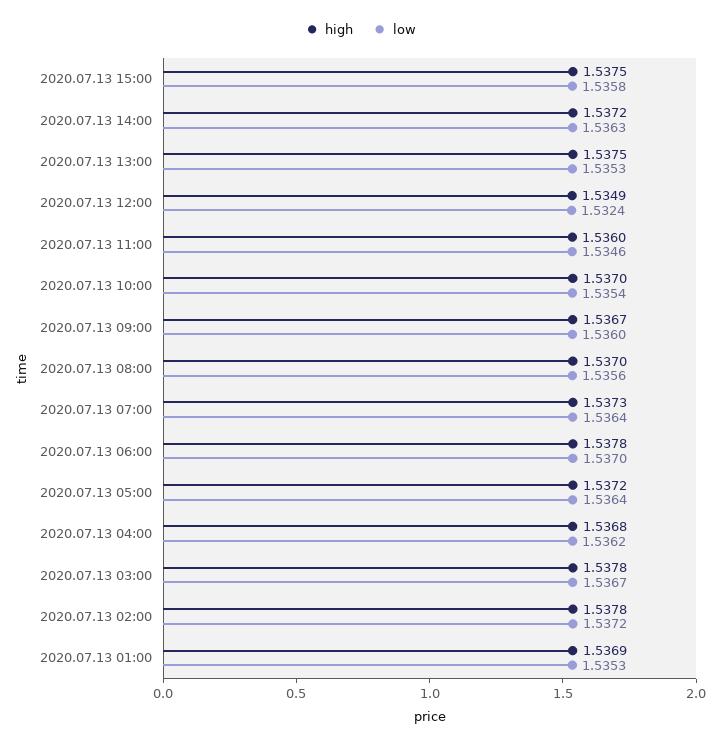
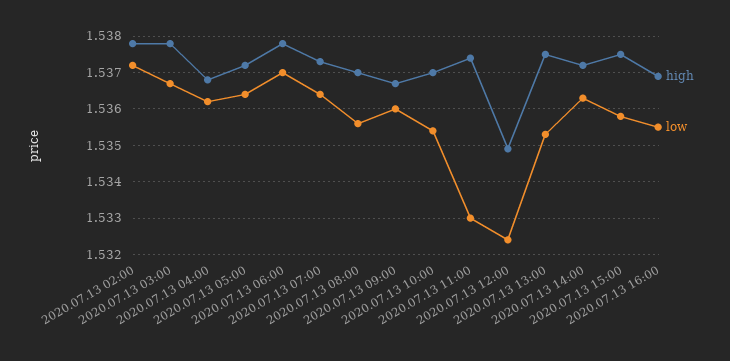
high, 2020.07.13 11:00: 1.536 -> 1.5375
low, 2020.07.13 11:00: 1.5346 -> 1.533
high, 2020.07.13 01:00: 1.5369 -> none
low, 2020.07.13 01:00: 1.5353 -> none
high, 2020.07.13 16:00: none -> 1.537
low, 2020.07.13 16:00: none -> 1.5355

